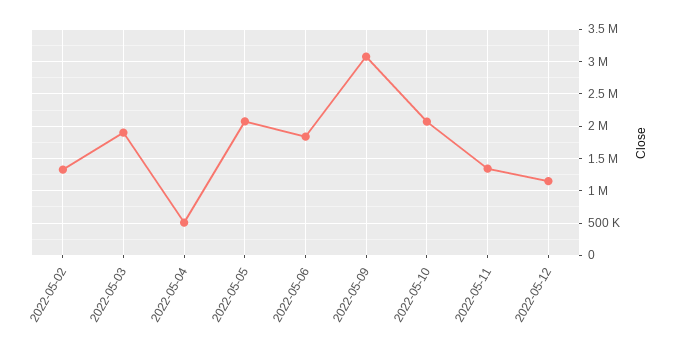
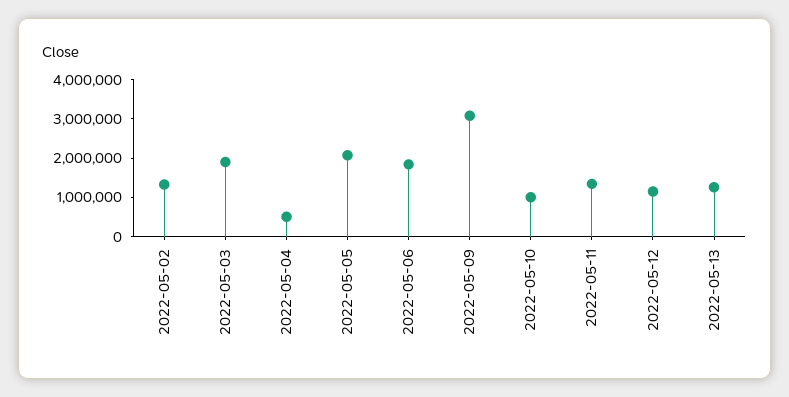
2022-05-10: 2100000 -> 1000000
2022-05-13: none -> 1250000

